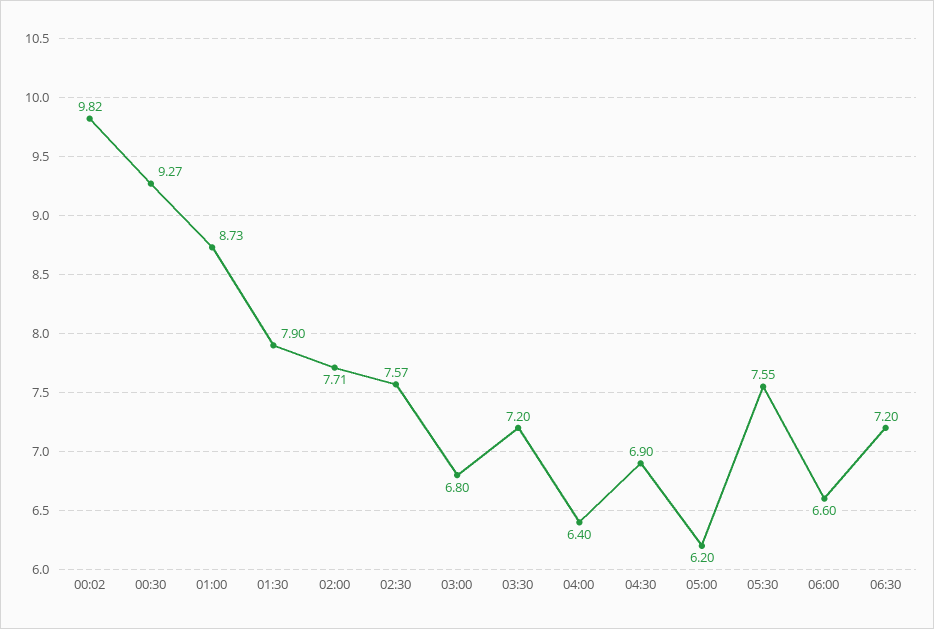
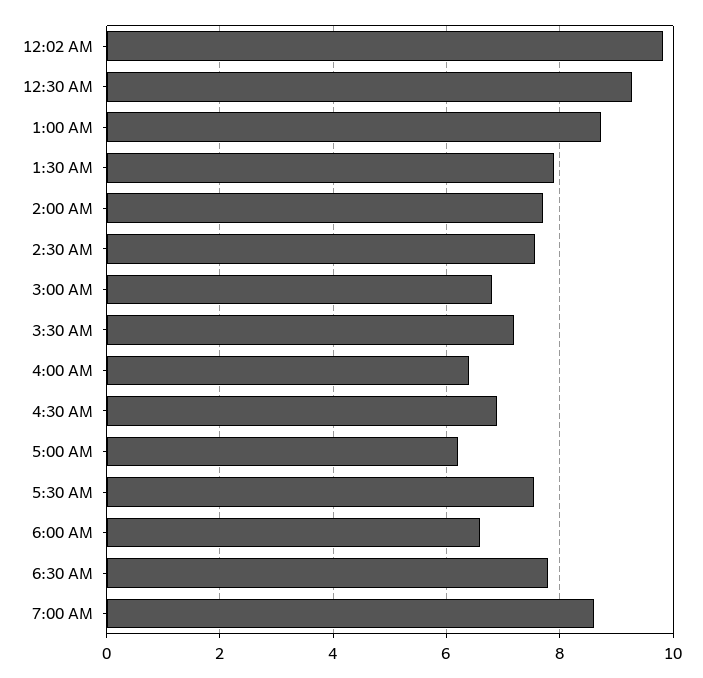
06:30: 7.2 -> 7.8
7:00 AM: none -> 8.6

